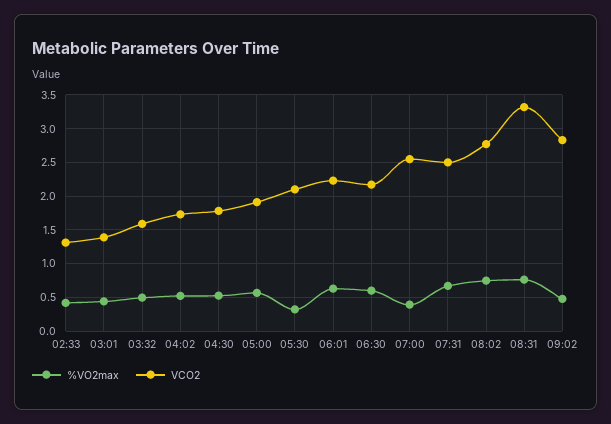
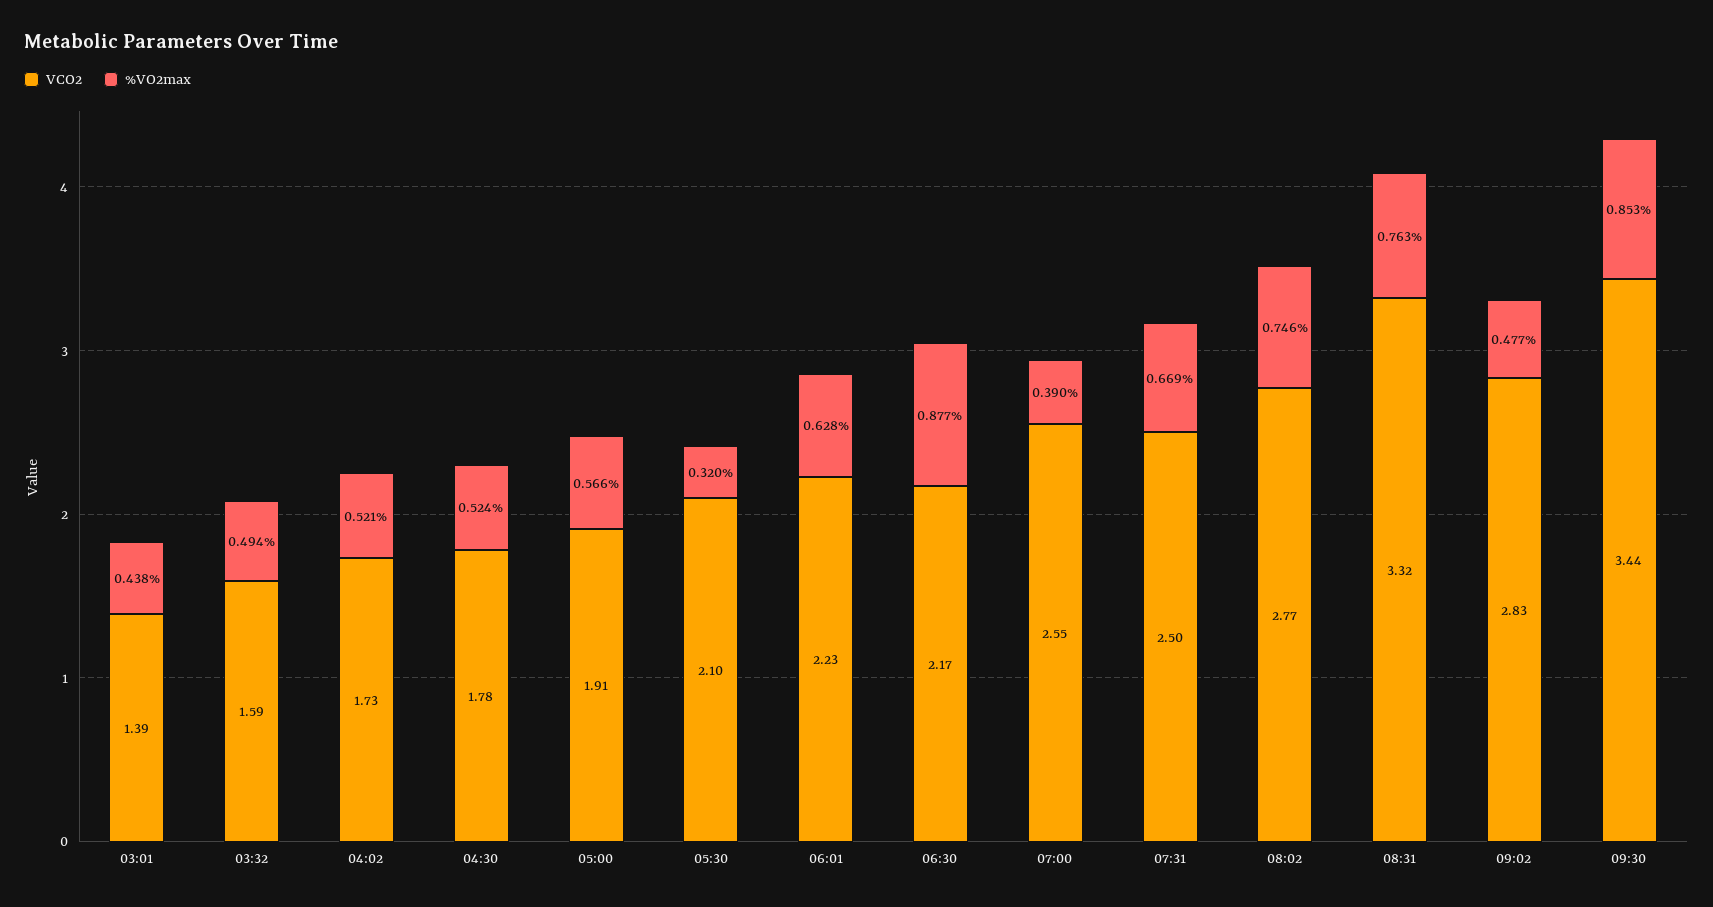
%VO2max, 02:33: 0.4 -> none
VCO2, 02:33: 1.3 -> none
%VO2max, 06:30: 0.6 -> 0.877
VCO2, 09:30: none -> 3.44
%VO2max, 09:30: none -> 0.853

